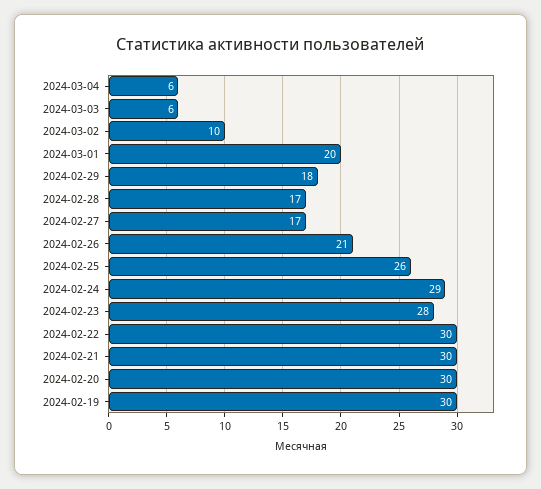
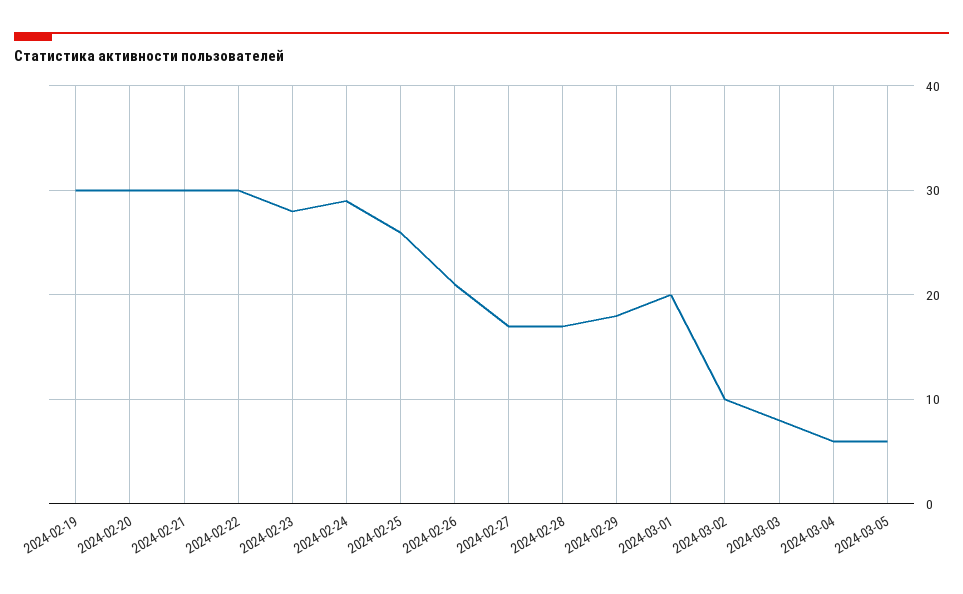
2024-03-03: 6 -> 8
2024-03-05: none -> 6

